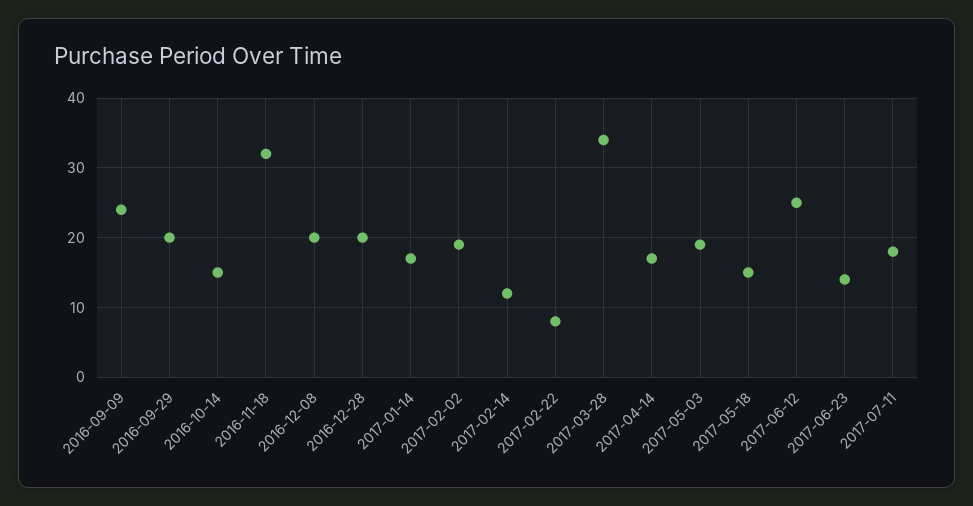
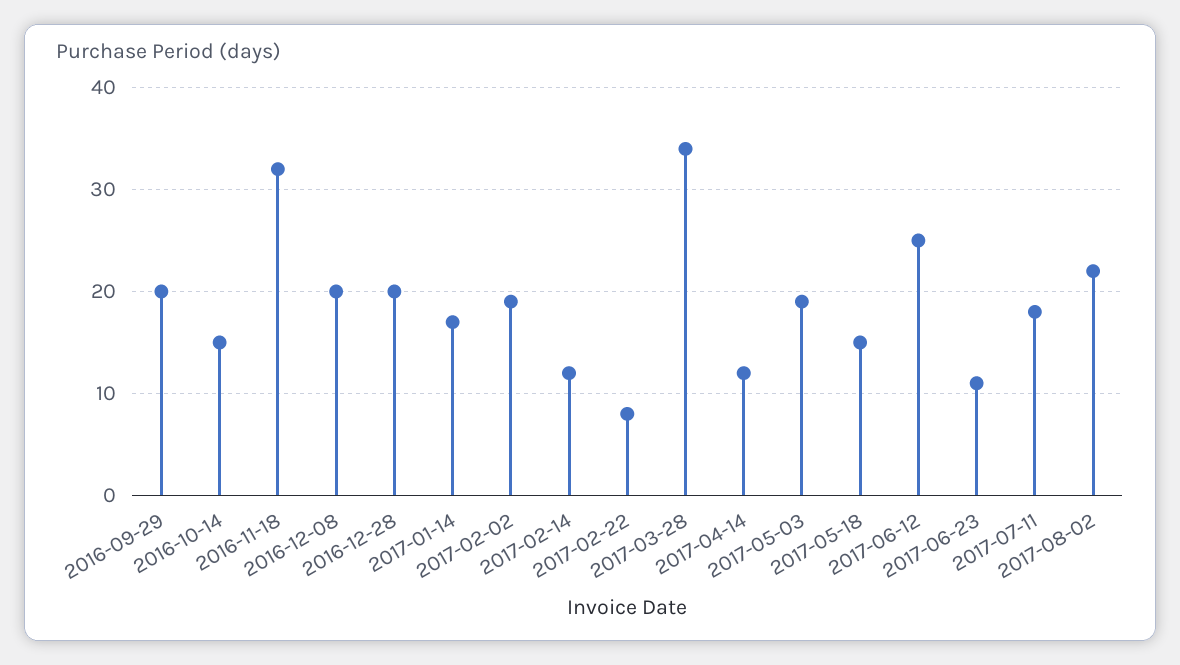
2016-09-09: 24 -> none
2017-04-14: 17 -> 12
2017-06-23: 14 -> 11
2017-08-02: none -> 22

